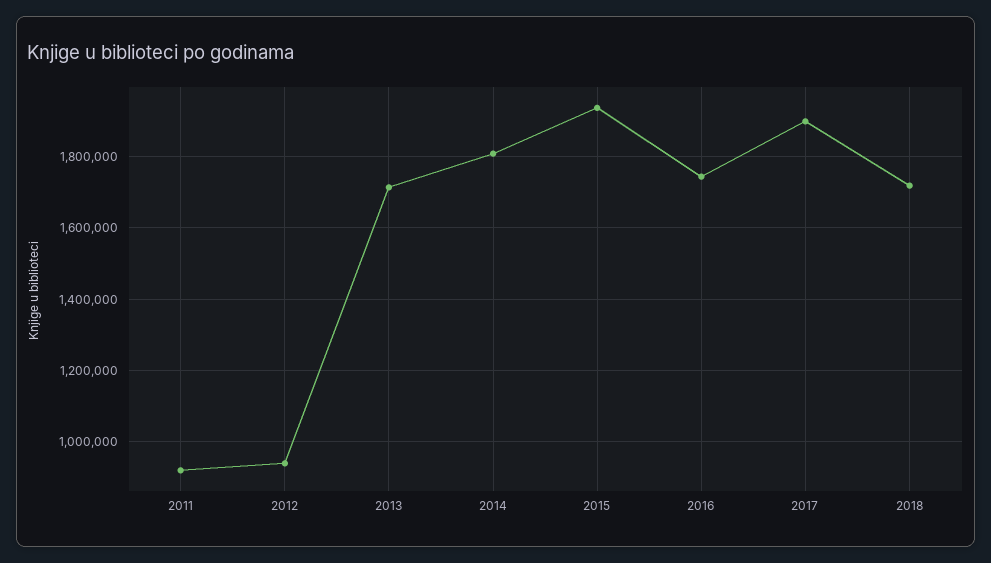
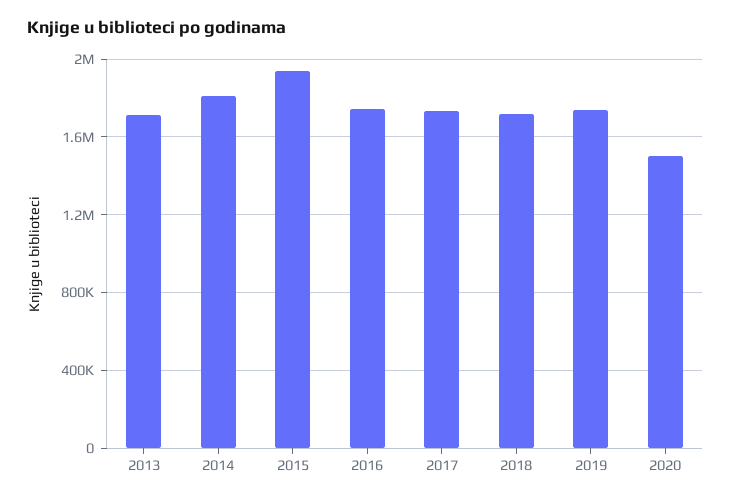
2011: 920000 -> none
2012: 940000 -> none
2017: 1900000 -> 1750000
2019: none -> 1750000
2020: none -> 1500000

